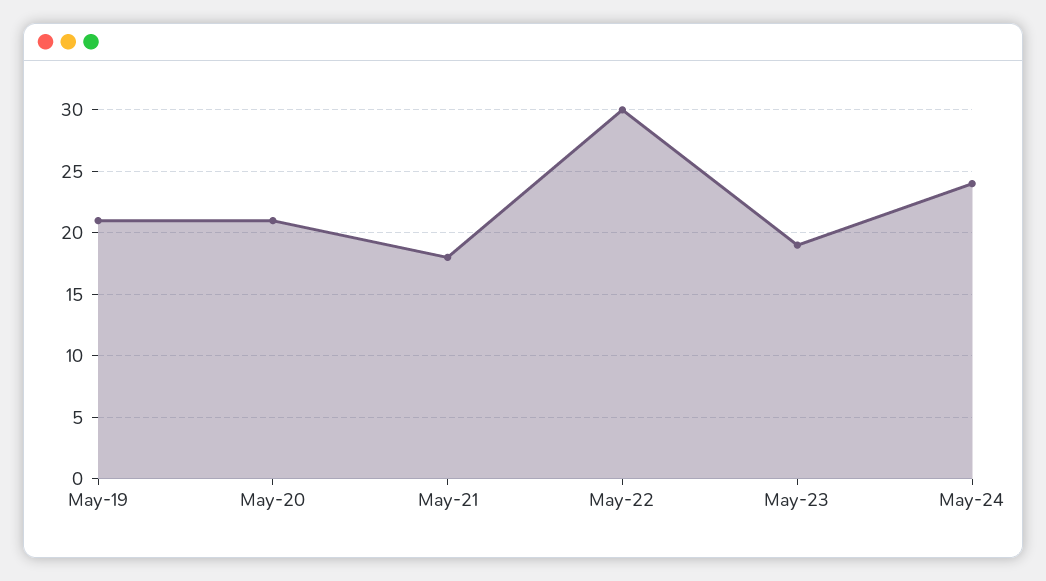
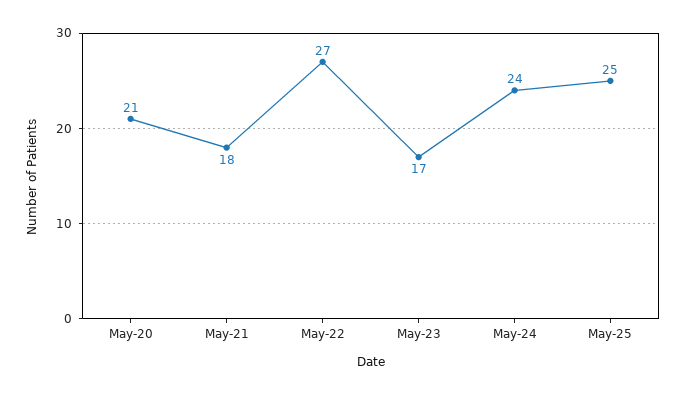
May-19: 21 -> none
May-22: 30 -> 27
May-23: 19 -> 17
May-25: none -> 25

